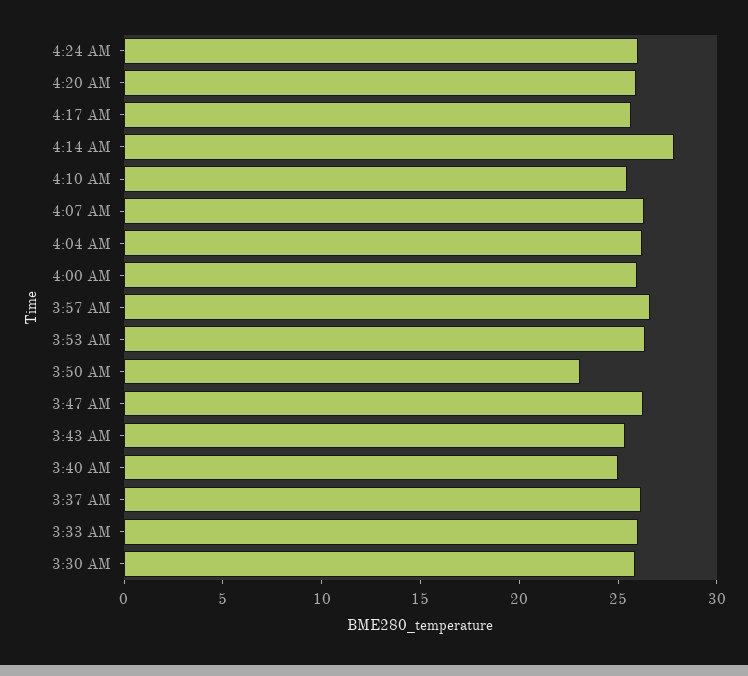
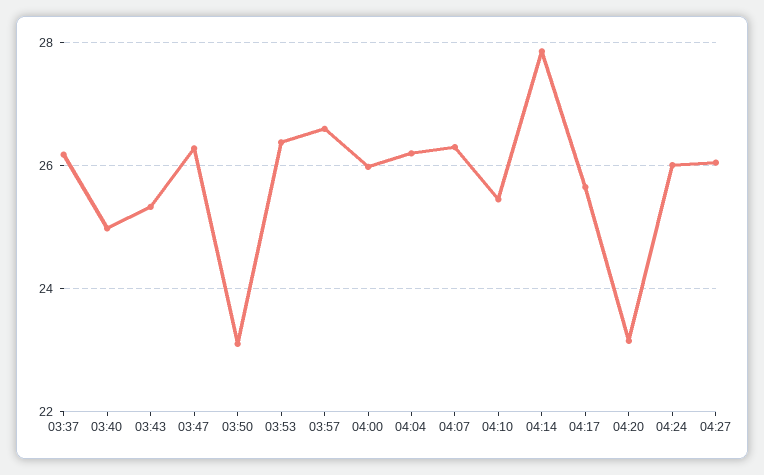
4:20 AM: 26 -> 23.2
3:33 AM: 26 -> none
3:30 AM: 26 -> none
04:27: none -> 26

